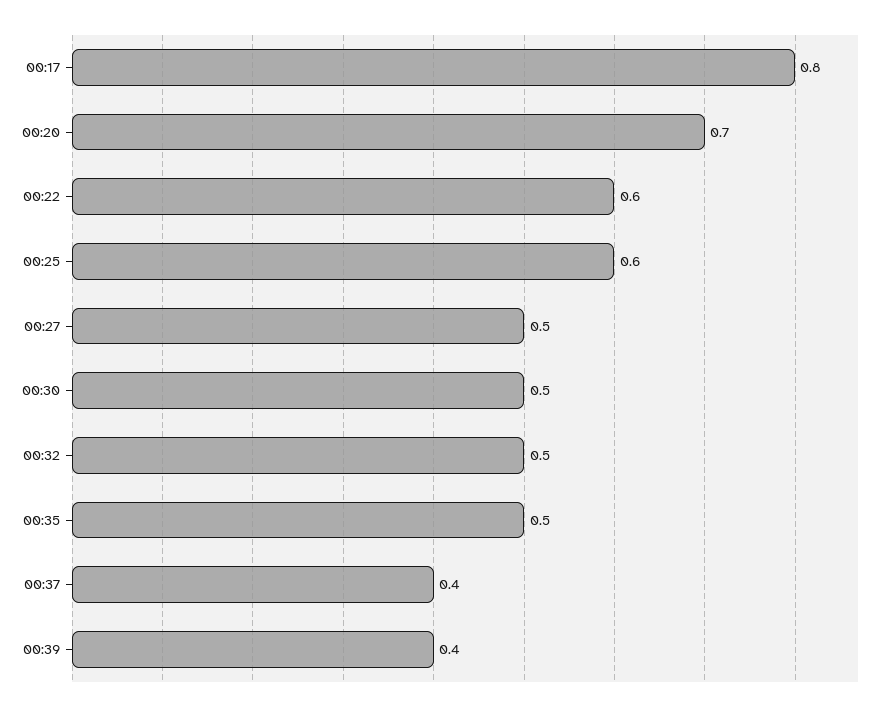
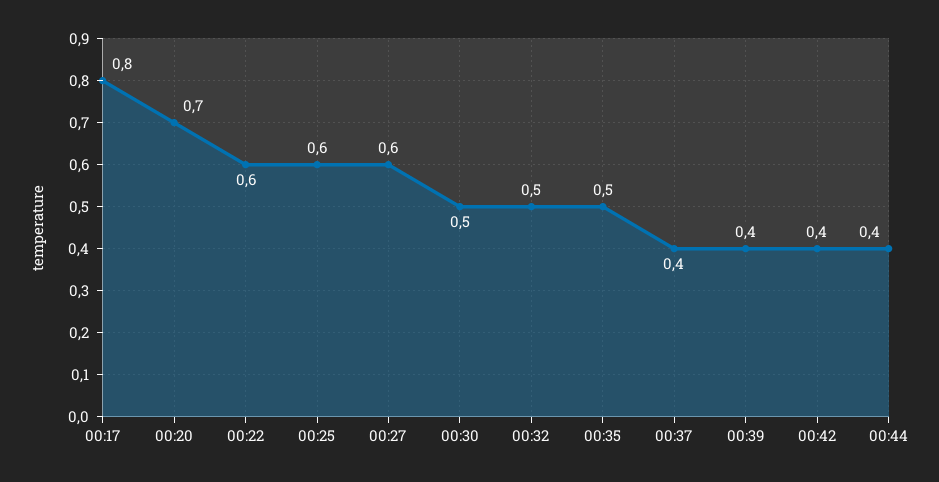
00:27: 0.5 -> 0.6
00:42: none -> 0.4
00:44: none -> 0.4

